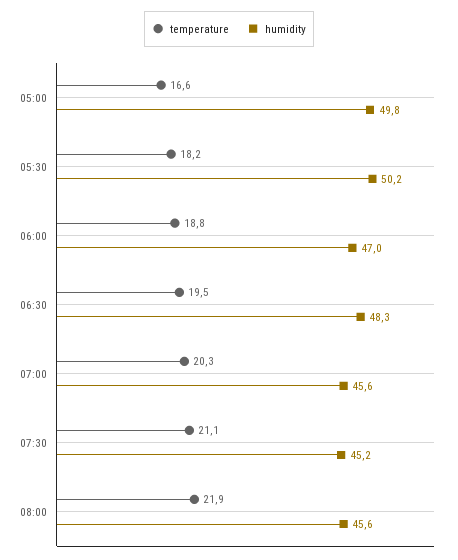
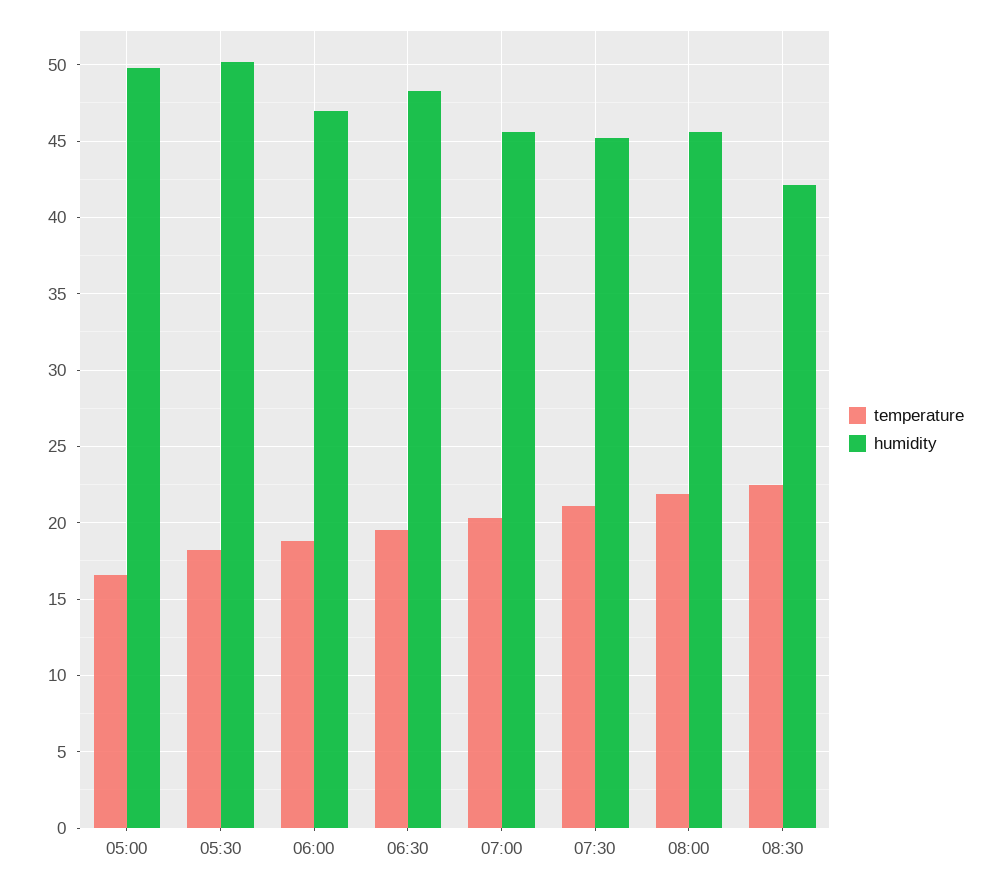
temperature, 08:30: none -> 22.5
humidity, 08:30: none -> 42

